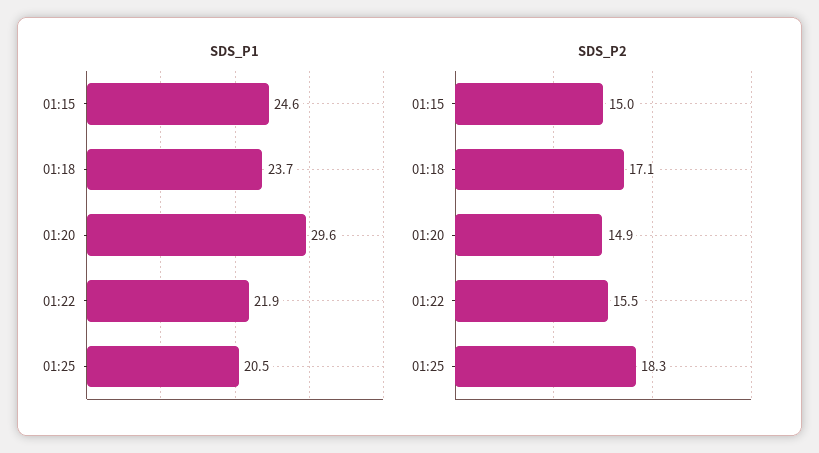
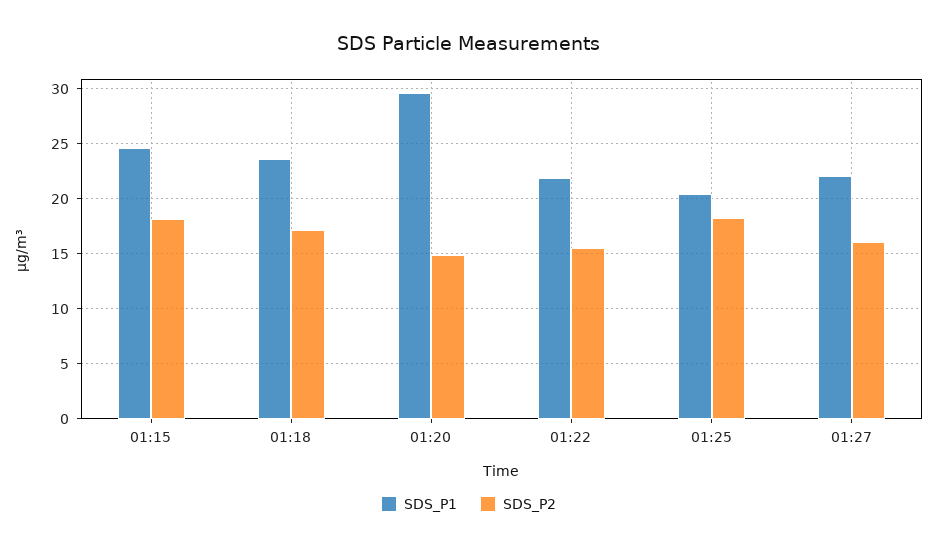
SDS_P2, 01:15: 15 -> 18
SDS_P1, 01:27: none -> 22
SDS_P2, 01:27: none -> 16

